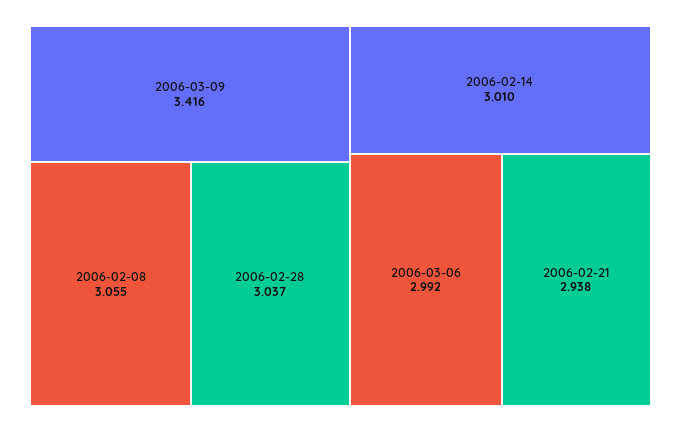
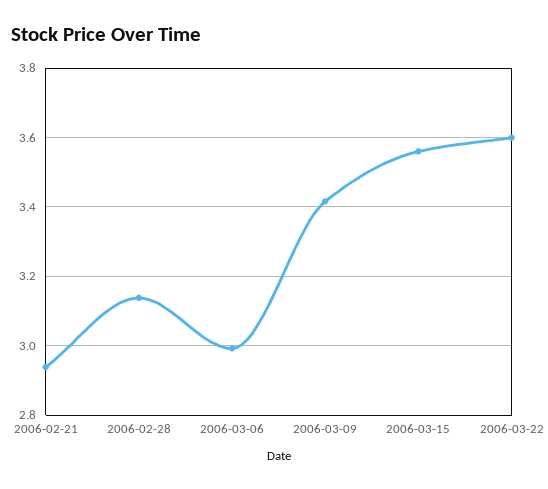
2006-02-08: 3.055 -> none
2006-02-28: 3.037 -> 3.14
2006-02-14: 3.01 -> none
2006-03-15: none -> 3.56
2006-03-22: none -> 3.6

